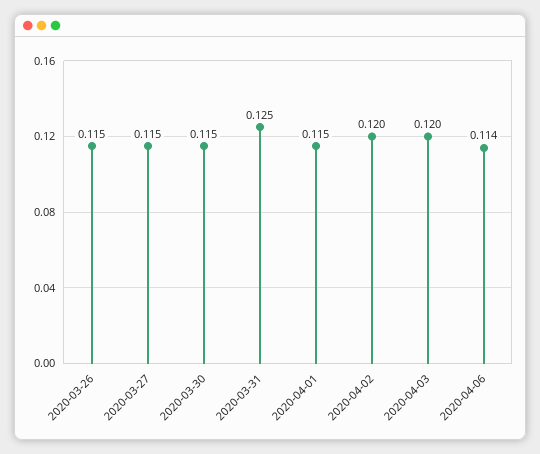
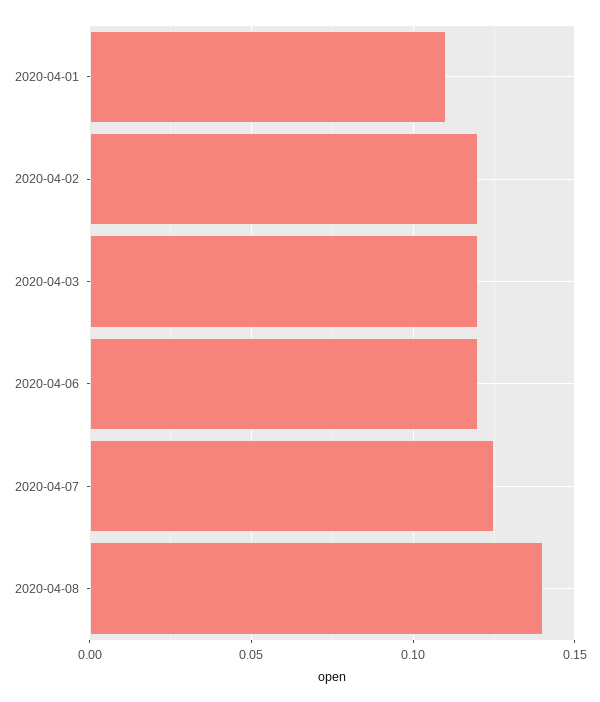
2020-03-26: 0.115 -> none
2020-03-27: 0.115 -> none
2020-03-30: 0.115 -> none
2020-03-31: 0.125 -> none
2020-04-01: 0.115 -> 0.11
2020-04-06: 0.114 -> 0.12
2020-04-07: none -> 0.125
2020-04-08: none -> 0.14

